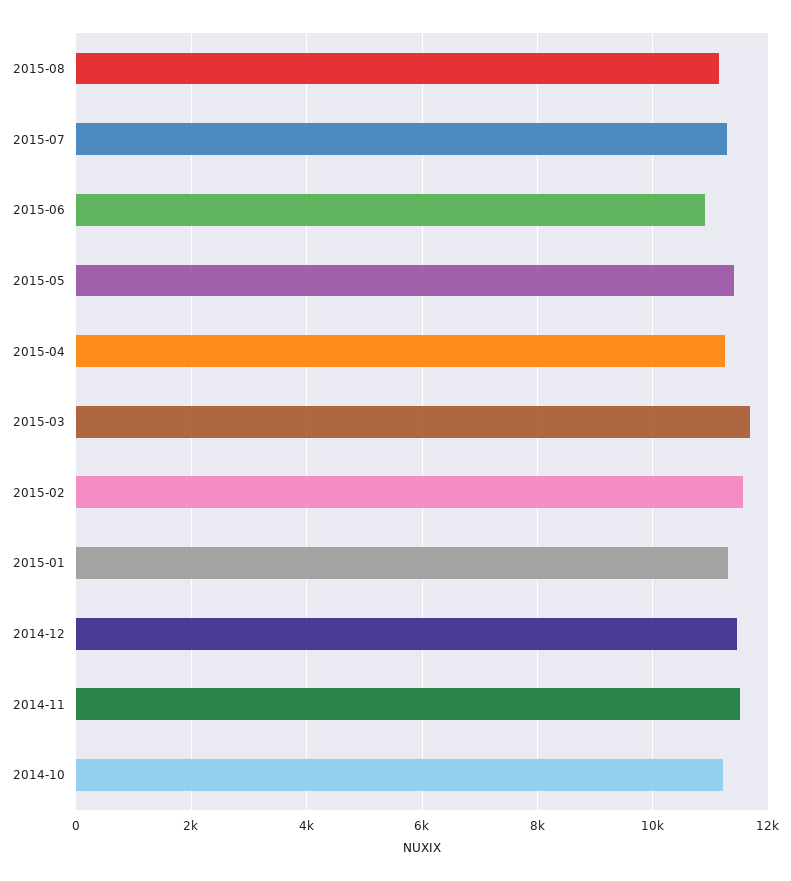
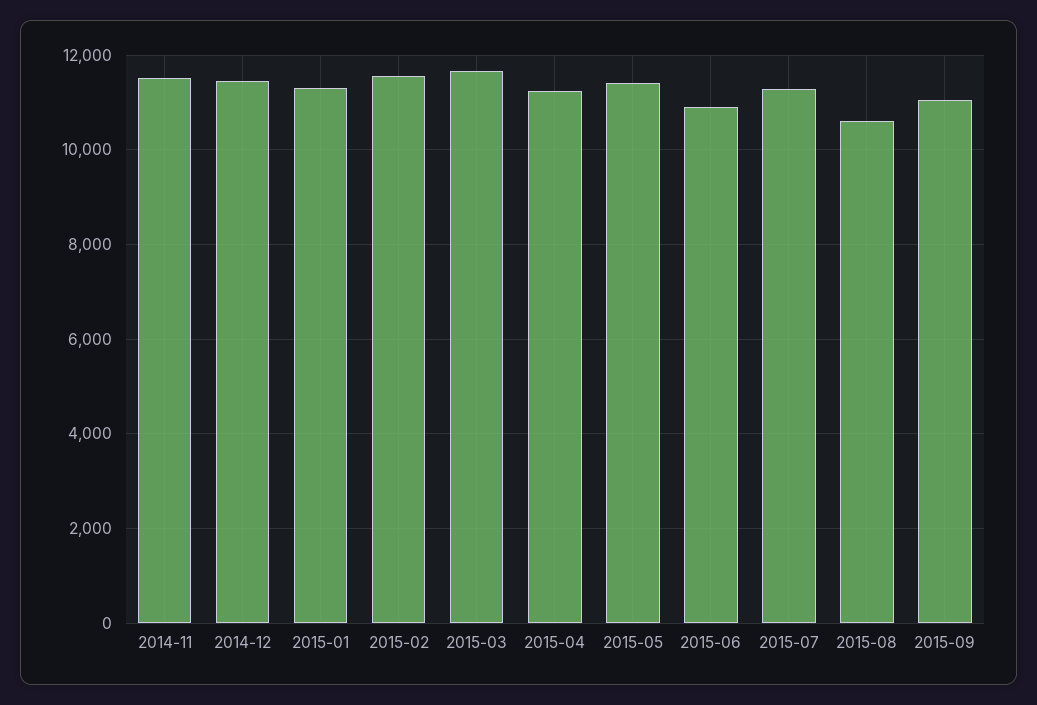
2015-08: 11200 -> 10600
2014-10: 11200 -> none
2015-09: none -> 11000

